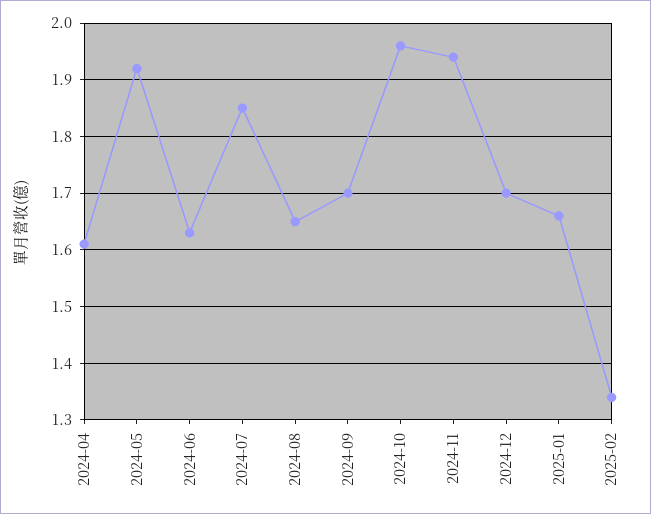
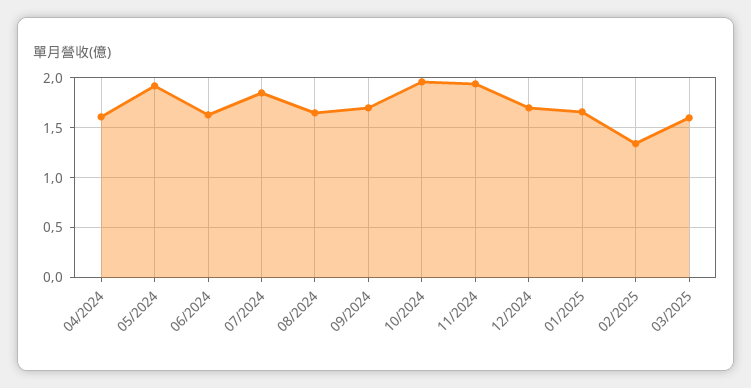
03/2025: none -> 1.6

